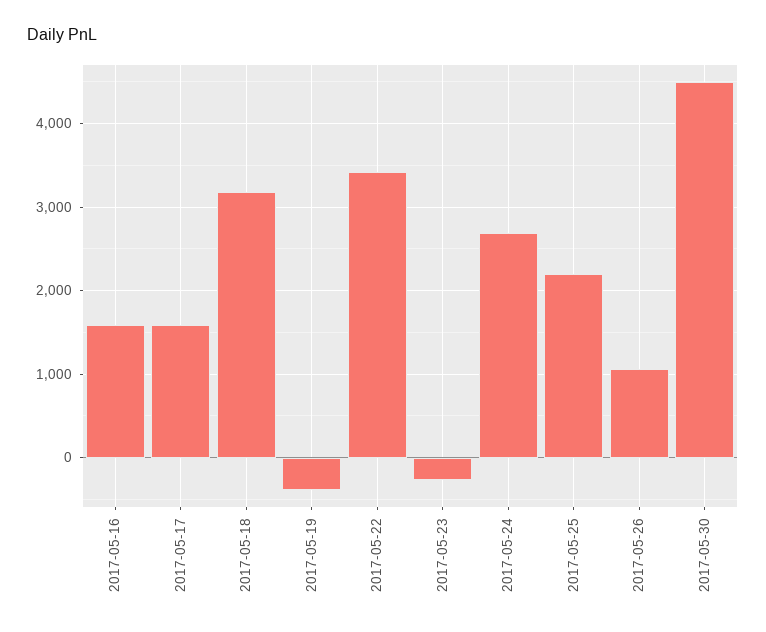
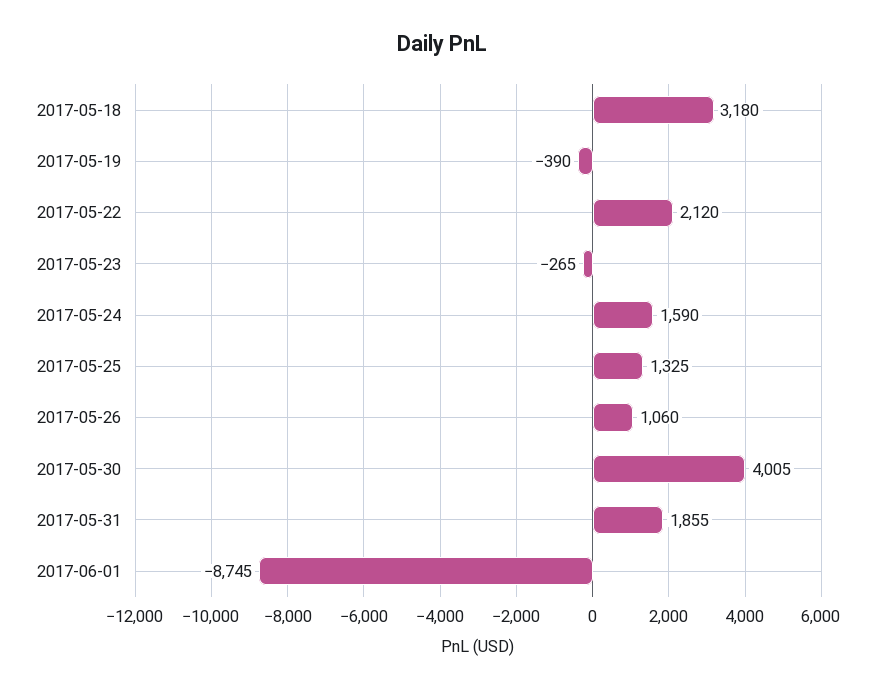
2017-05-16: 1600 -> none
2017-05-17: 1600 -> none
2017-05-22: 3400 -> 2120
2017-05-24: 2700 -> 1590
2017-05-25: 2200 -> 1325
2017-05-30: 4500 -> 4005
2017-05-31: none -> 1855
2017-06-01: none -> -8745

